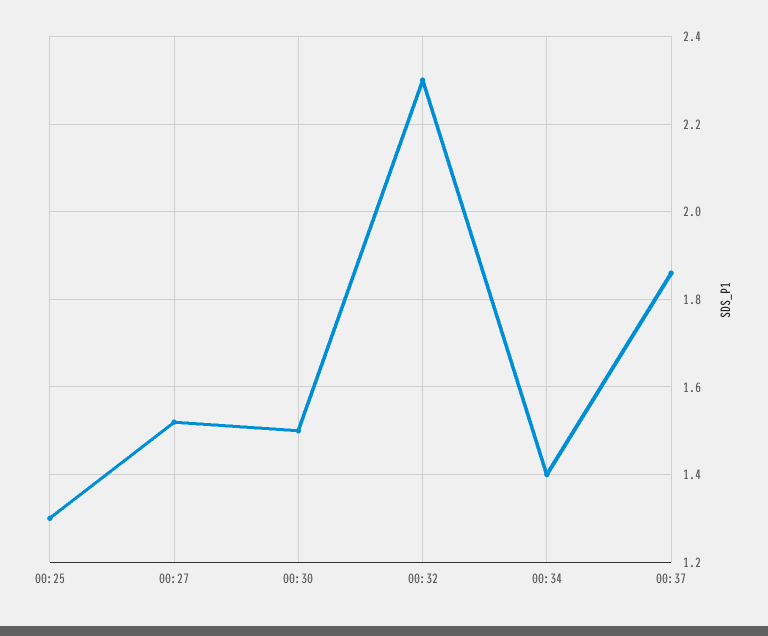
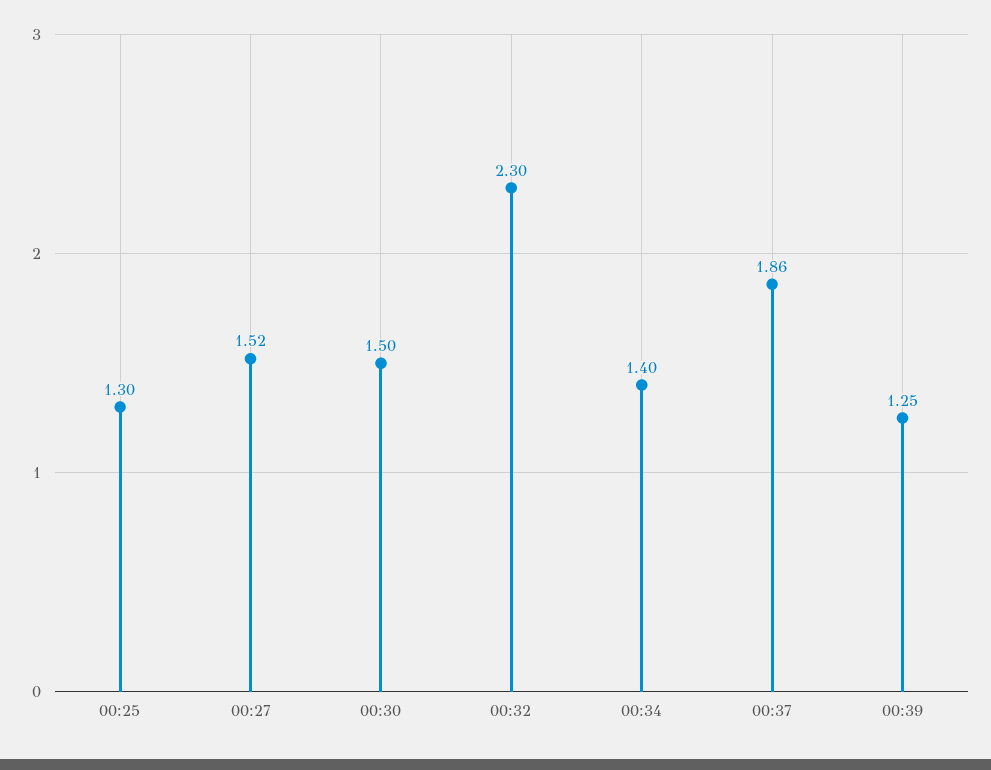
00:39: none -> 1.25

